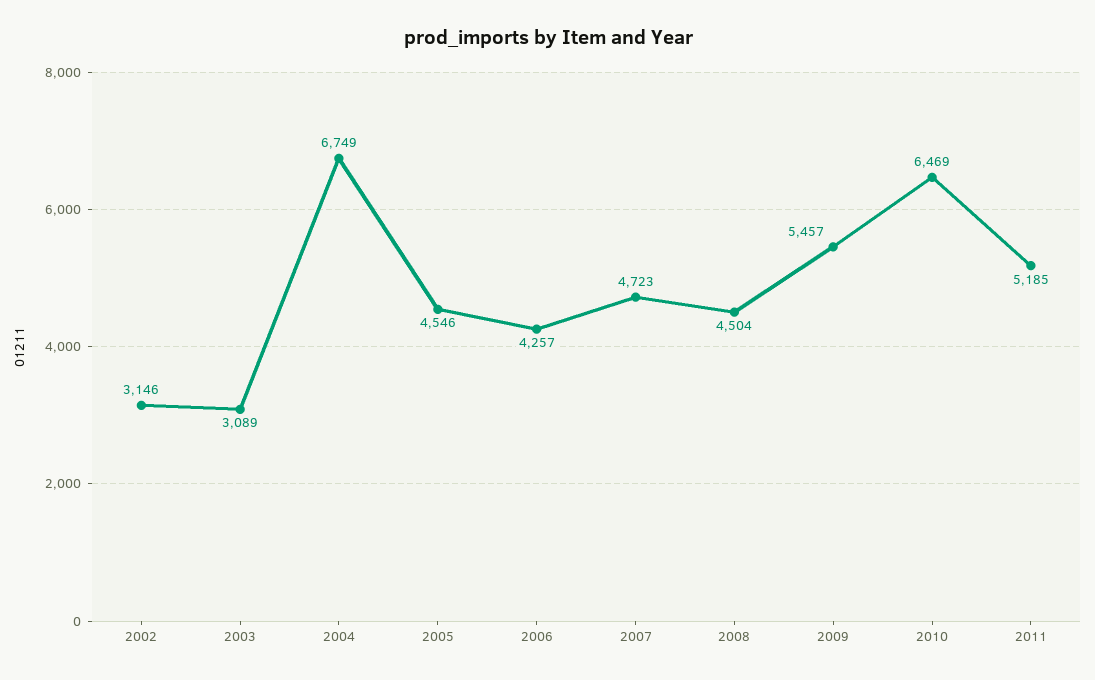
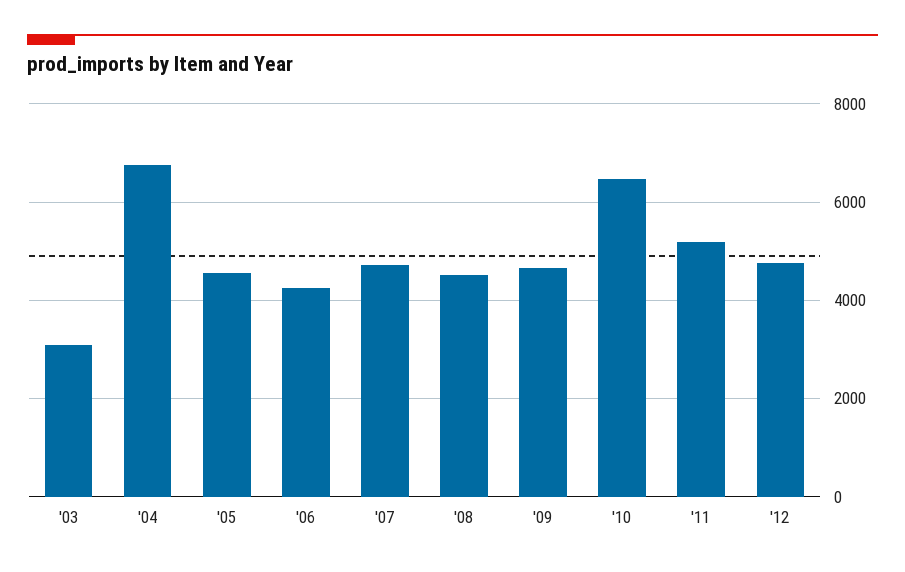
2002: 3146 -> none
2009: 5457 -> 4600
'12: none -> 4800

